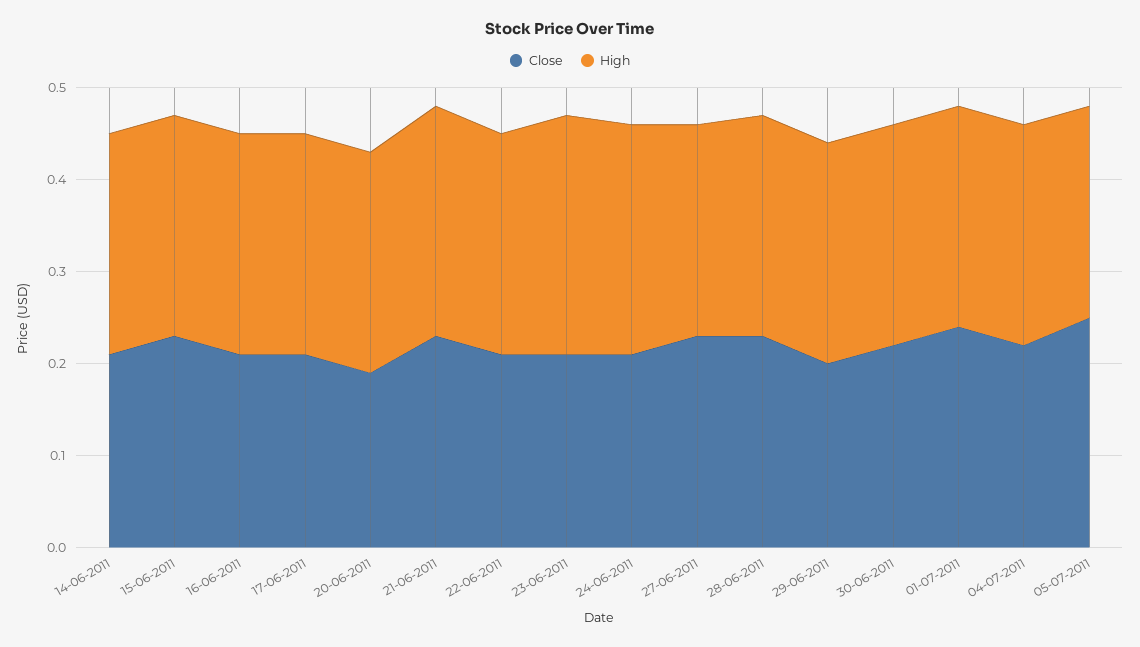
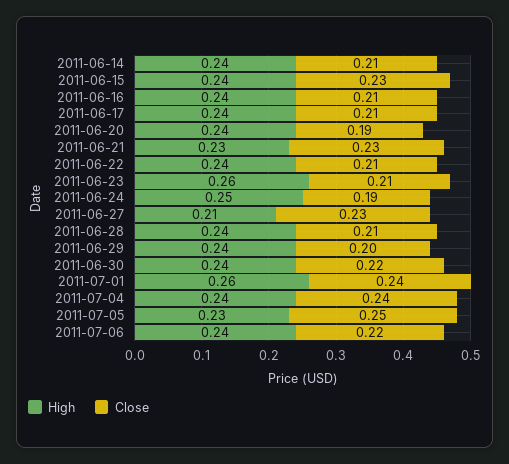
High, 21-06-2011: 0.25 -> 0.23
Close, 24-06-2011: 0.21 -> 0.19
High, 27-06-2011: 0.23 -> 0.21
Close, 28-06-2011: 0.23 -> 0.21
High, 01-07-2011: 0.24 -> 0.26
Close, 04-07-2011: 0.22 -> 0.24
High, 2011-07-06: none -> 0.24
Close, 2011-07-06: none -> 0.22

